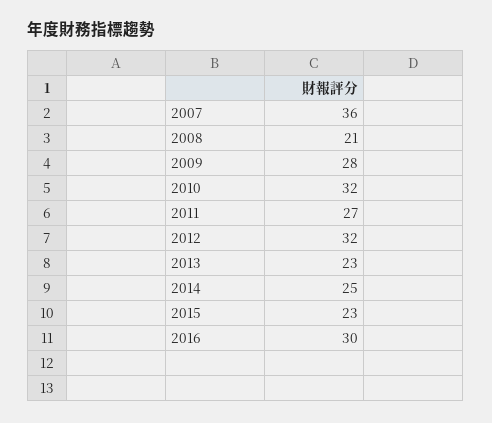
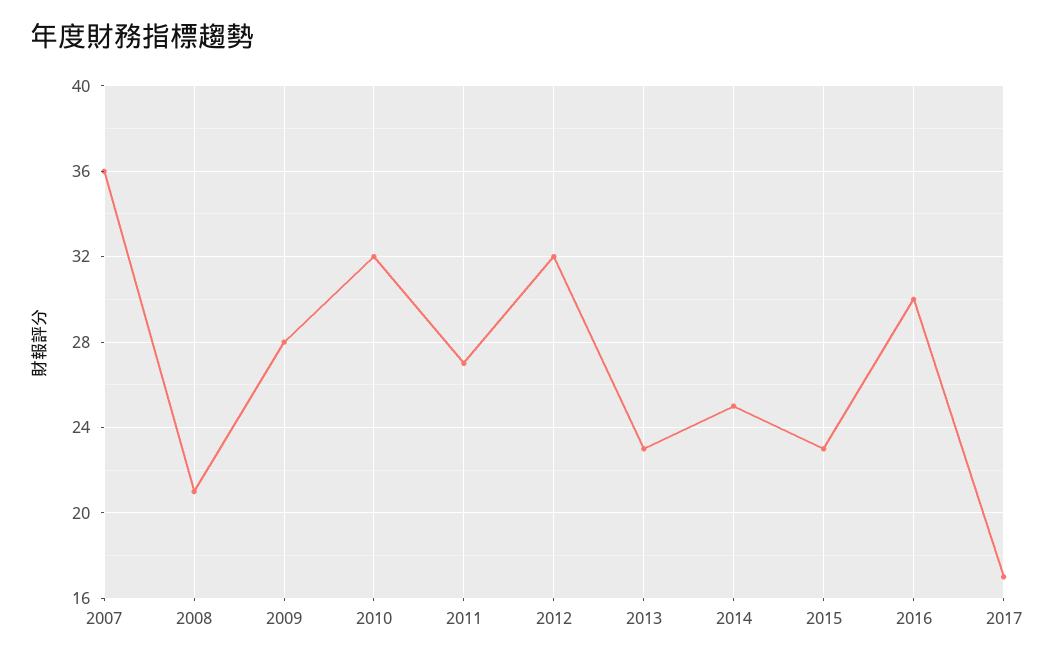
2017: none -> 17

